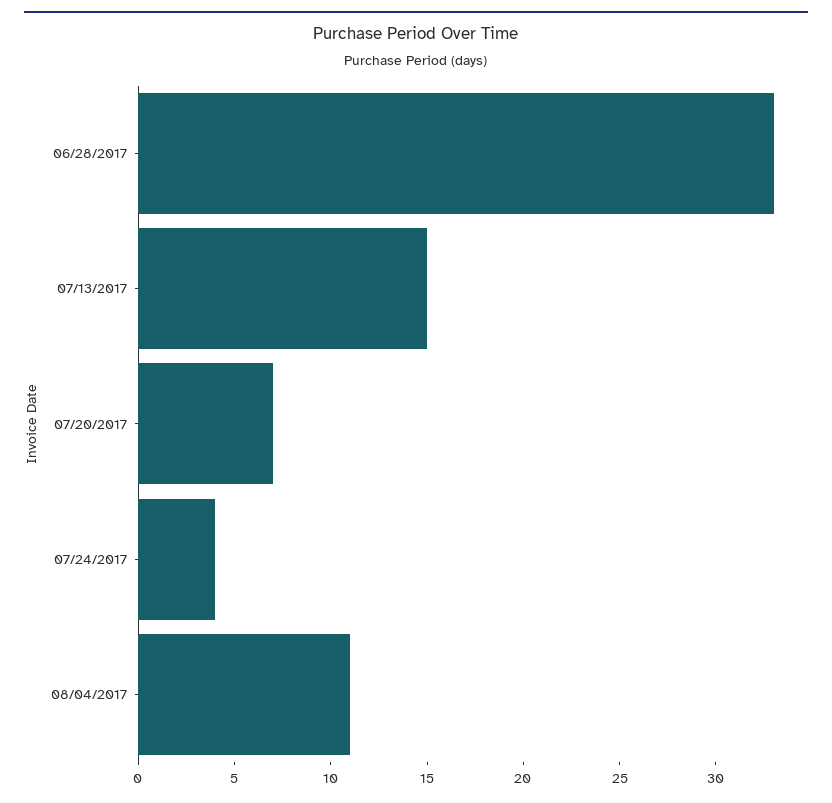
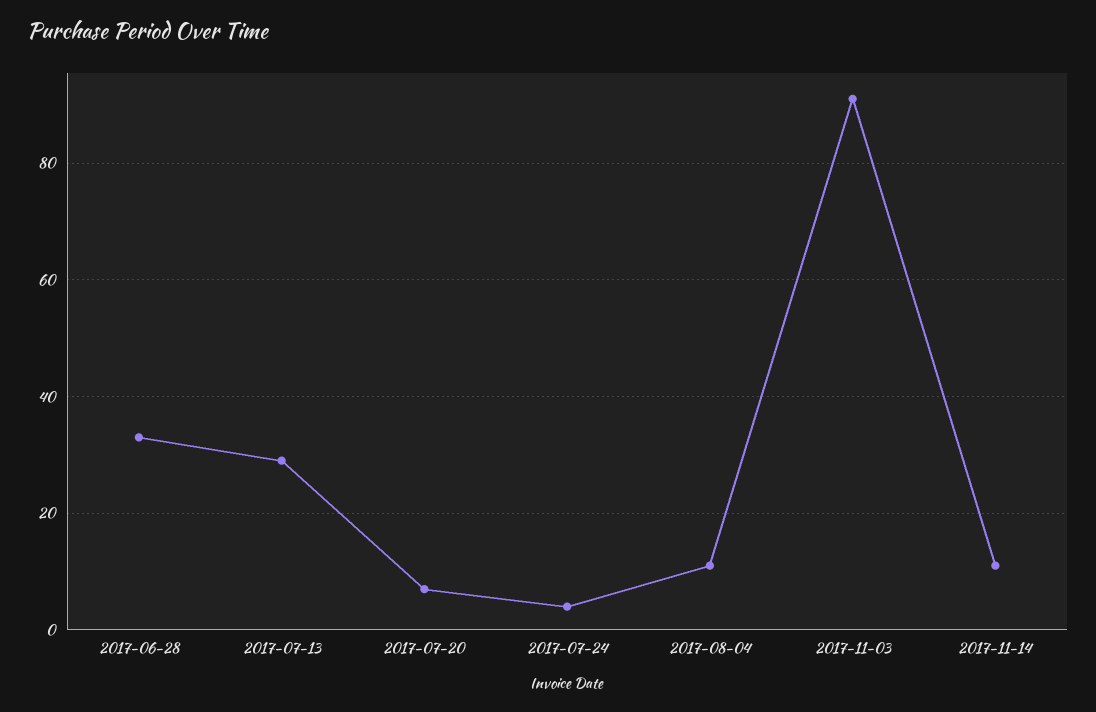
07/13/2017: 15 -> 30
2017-11-03: none -> 90
2017-11-14: none -> 10

